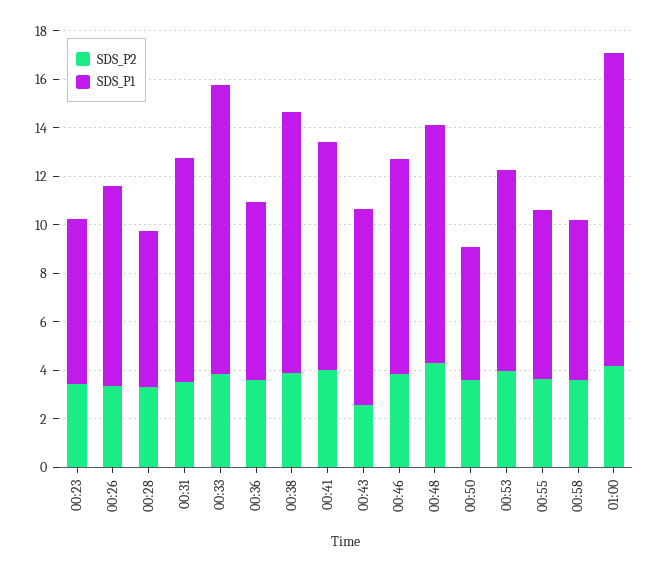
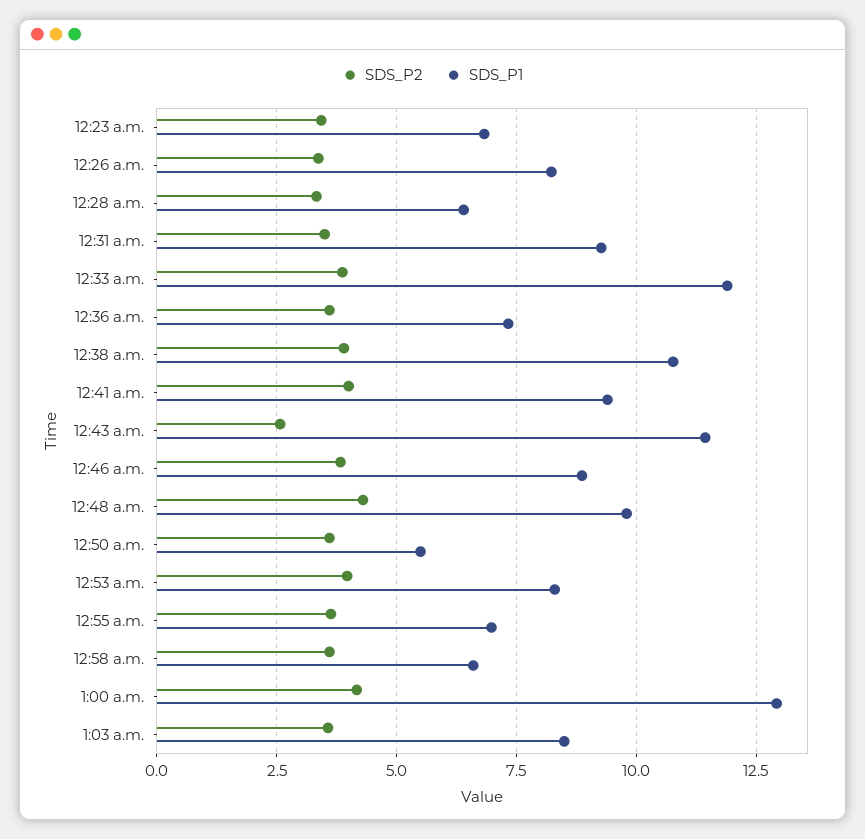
SDS_P1, 00:43: 8 -> 11.5
SDS_P2, 1:03 a.m.: none -> 3.5
SDS_P1, 1:03 a.m.: none -> 8.5

